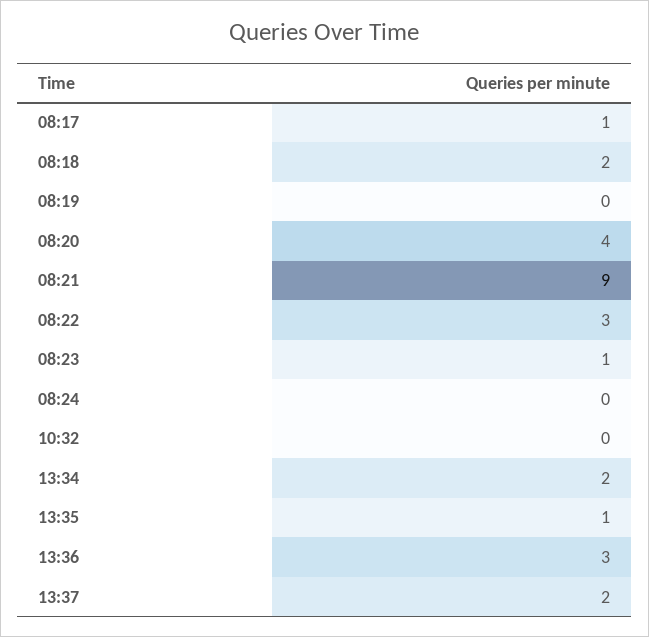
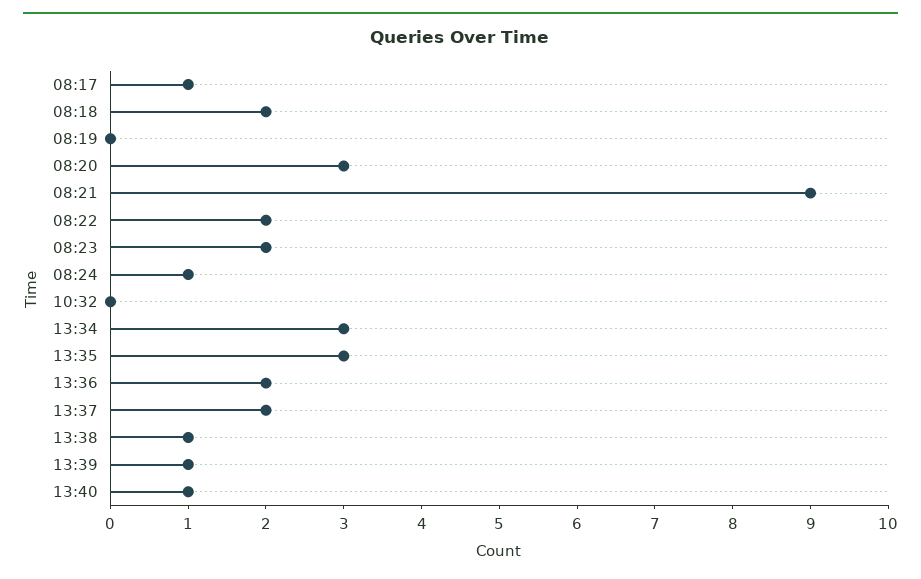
08:20: 4 -> 3
08:22: 3 -> 2
08:23: 1 -> 2
08:24: 0 -> 1
13:34: 2 -> 3
13:35: 1 -> 3
13:36: 3 -> 2
13:38: none -> 1
13:39: none -> 1
13:40: none -> 1

